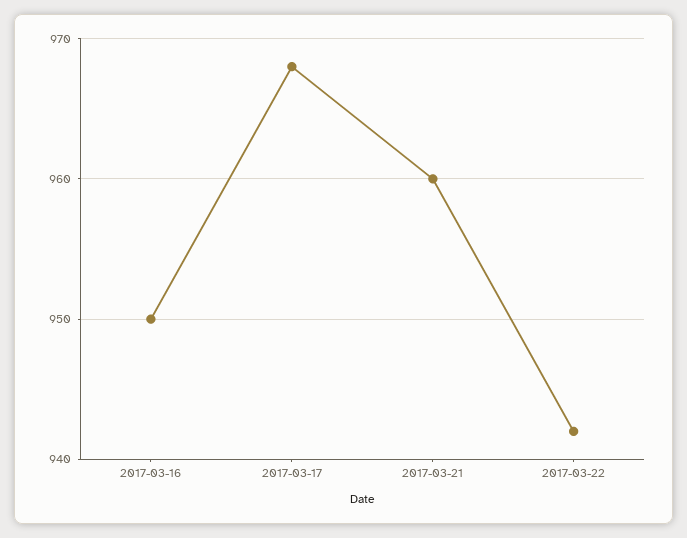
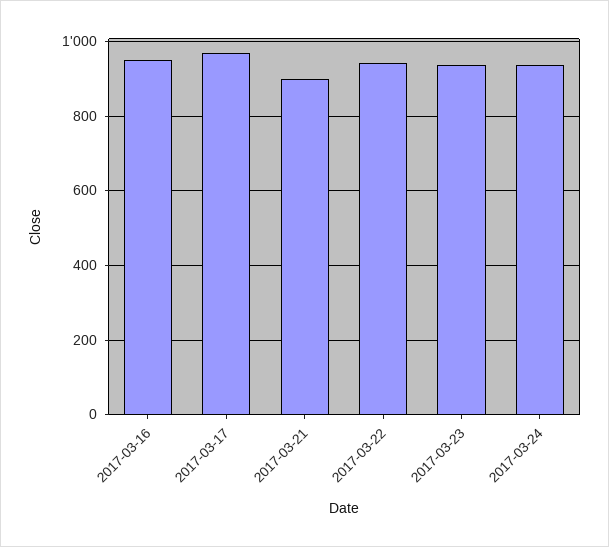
2017-03-21: 960 -> 900
2017-03-23: none -> 940
2017-03-24: none -> 940

